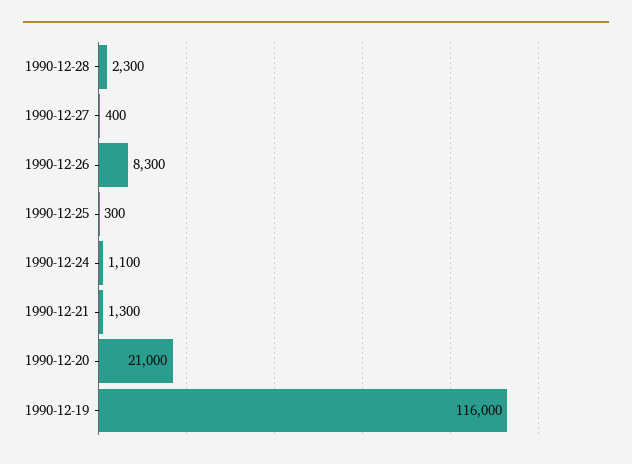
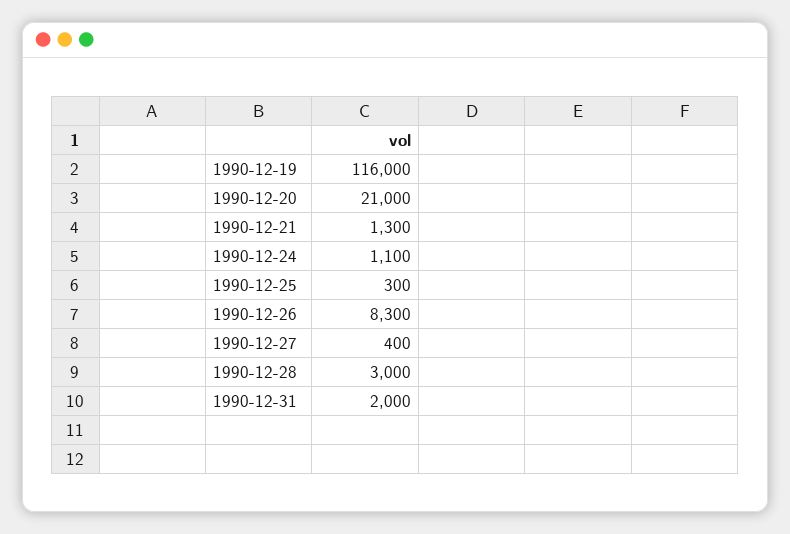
1990-12-28: 2300 -> 3000
1990-12-31: none -> 2000

